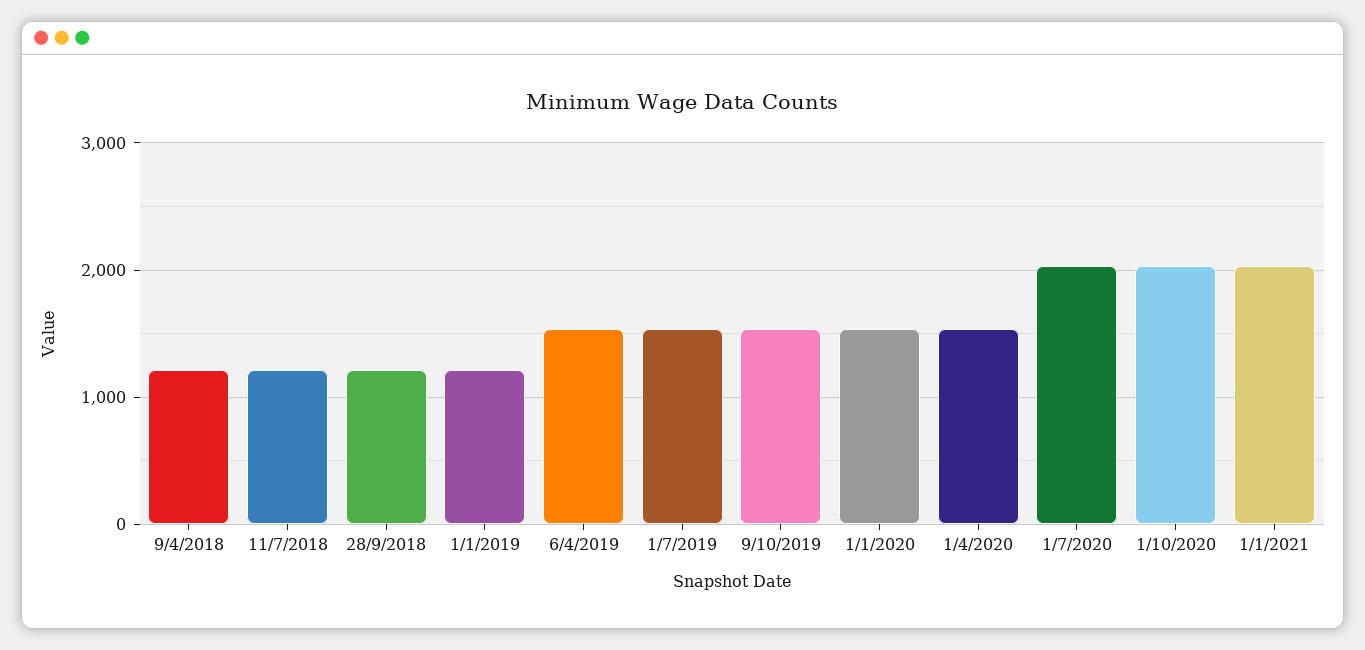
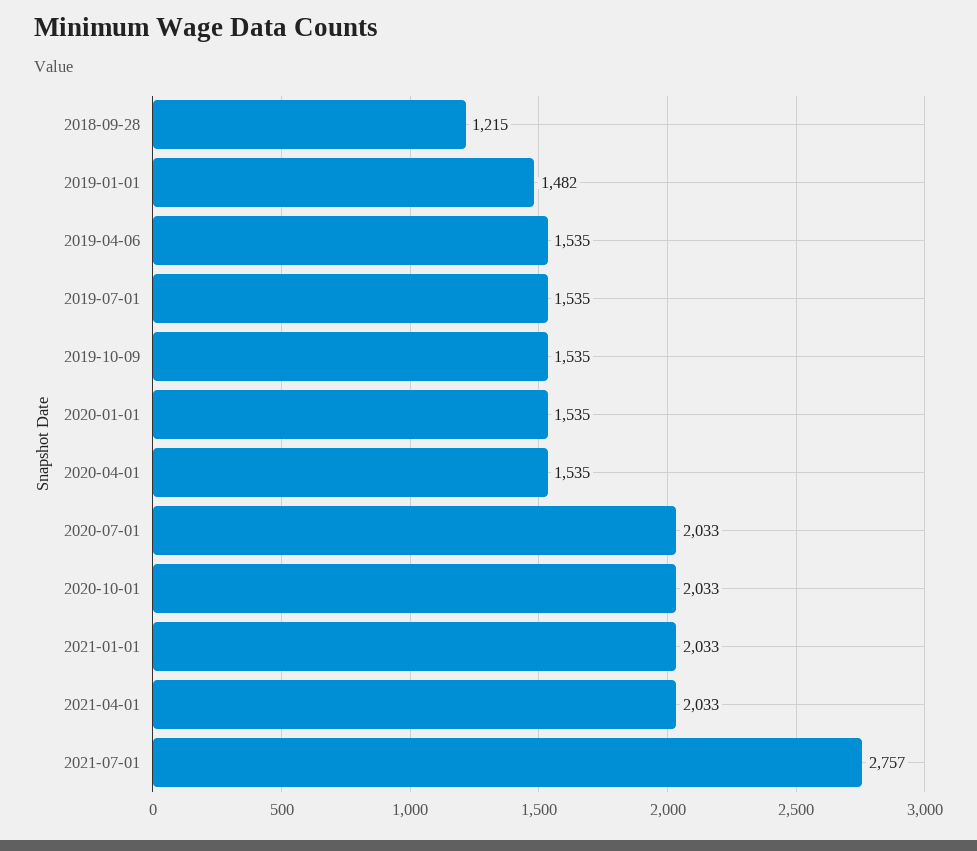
9/4/2018: 1200 -> none
11/7/2018: 1200 -> none
1/1/2019: 1200 -> 1482
2021-04-01: none -> 2033
2021-07-01: none -> 2757

